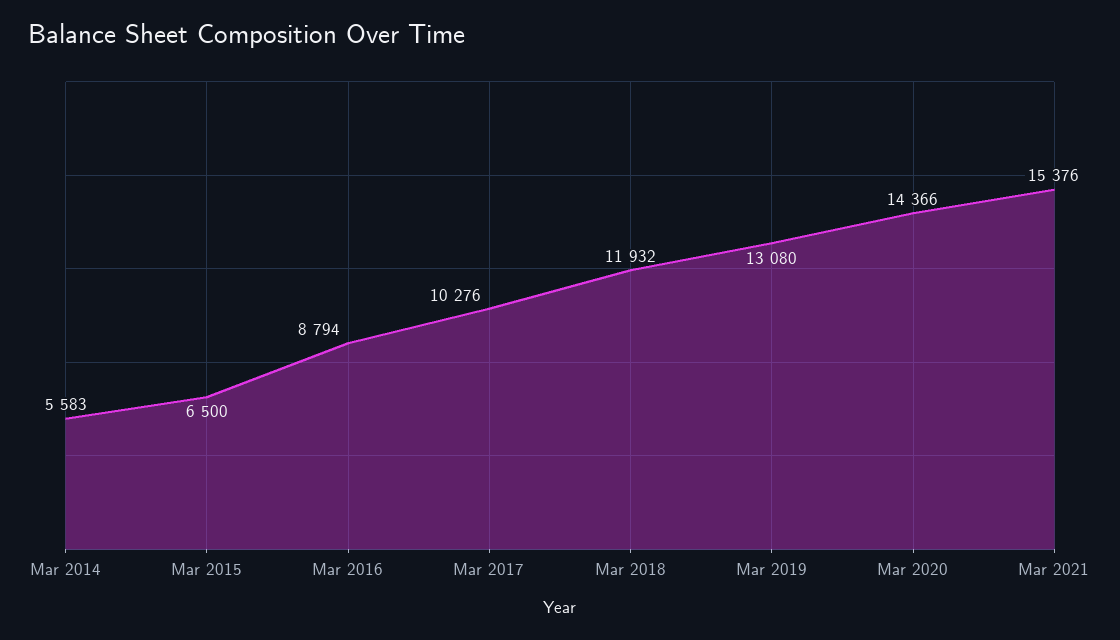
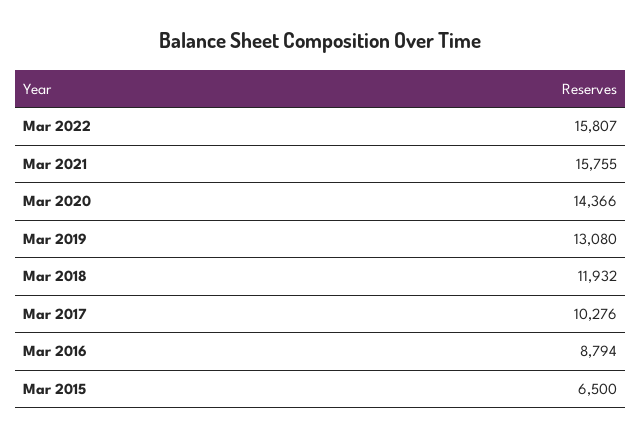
Mar 2014: 5583 -> none
Mar 2021: 15376 -> 15755
Mar 2022: none -> 15807

